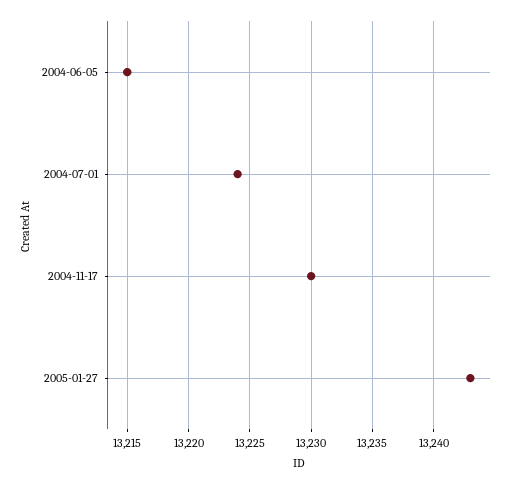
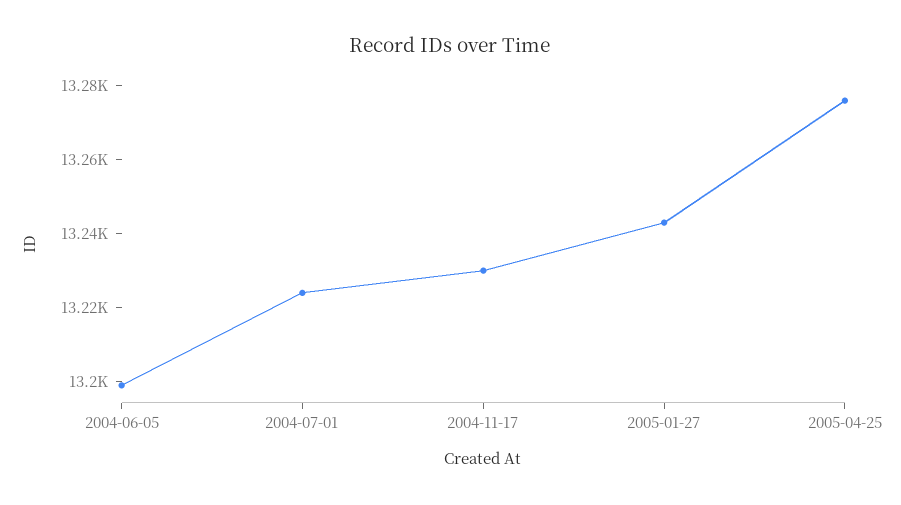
2004-06-05: 13215 -> 13200
2005-04-25: none -> 13275

